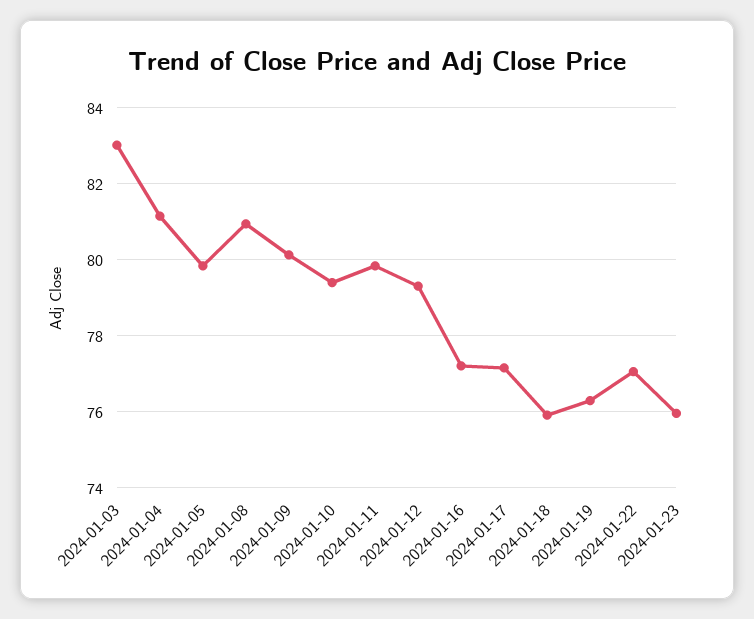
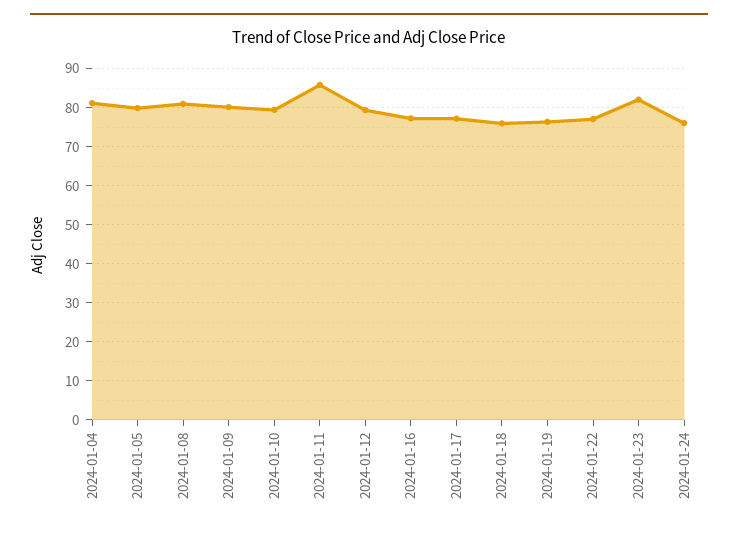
2024-01-03: 83 -> none
2024-01-11: 79.8 -> 86
2024-01-23: 76 -> 82
2024-01-24: none -> 76

